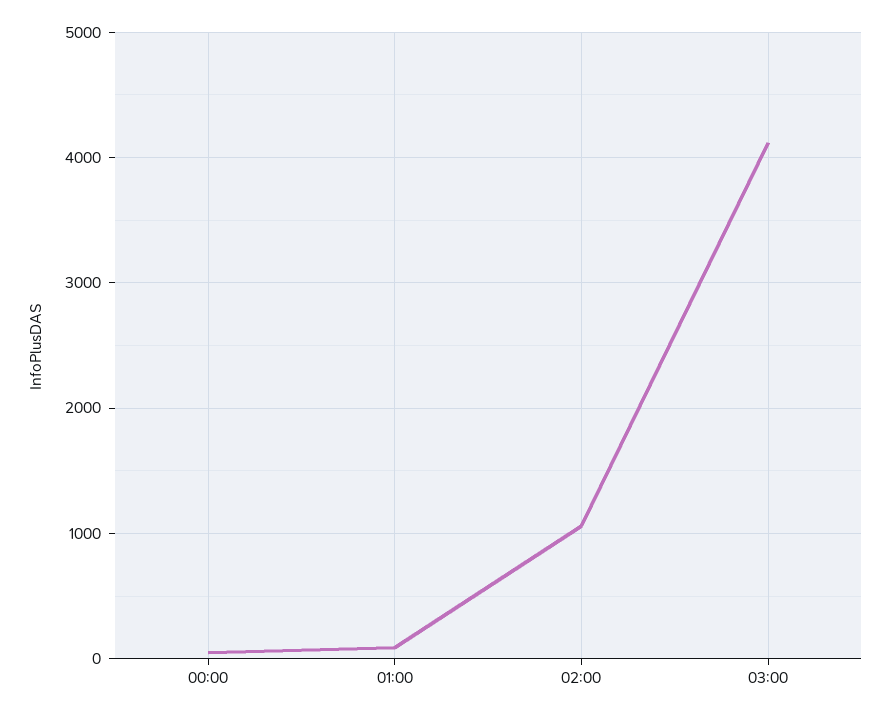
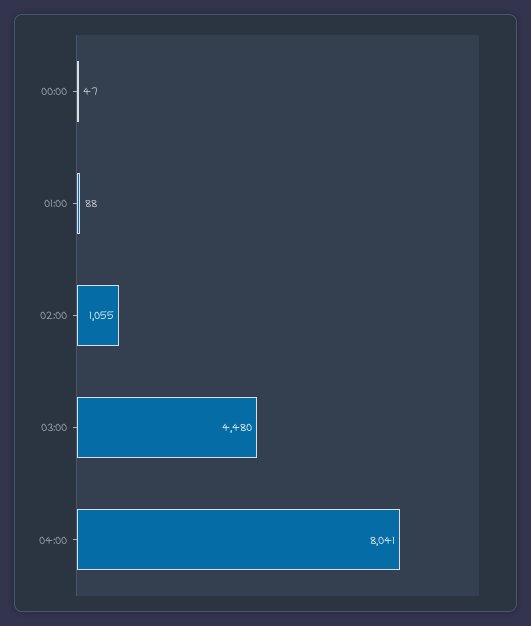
03:00: 4100 -> 4480
04:00: none -> 8041

